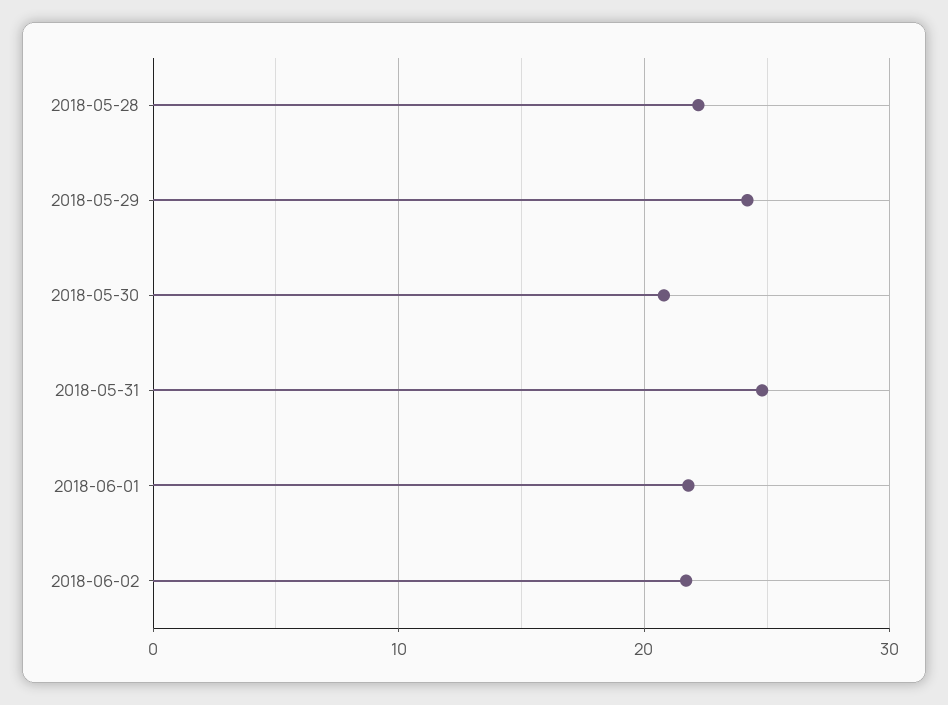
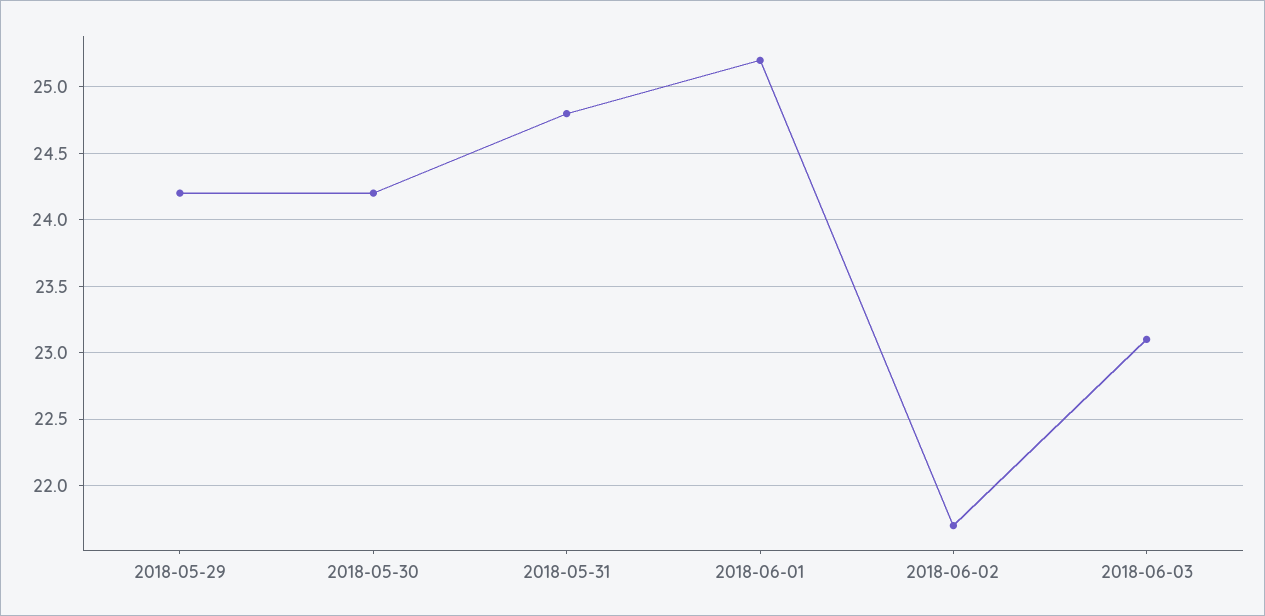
2018-05-28: 22 -> none
2018-05-30: 21 -> 24.2
2018-06-01: 22 -> 25.2
2018-06-03: none -> 23.1

